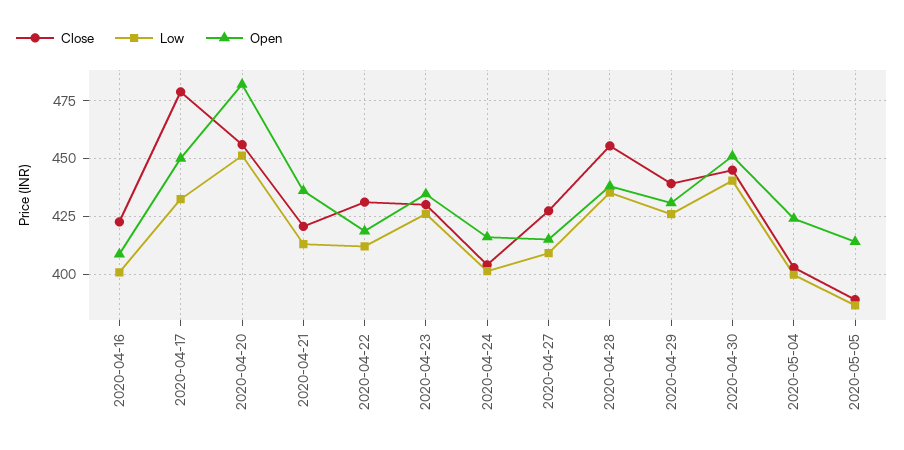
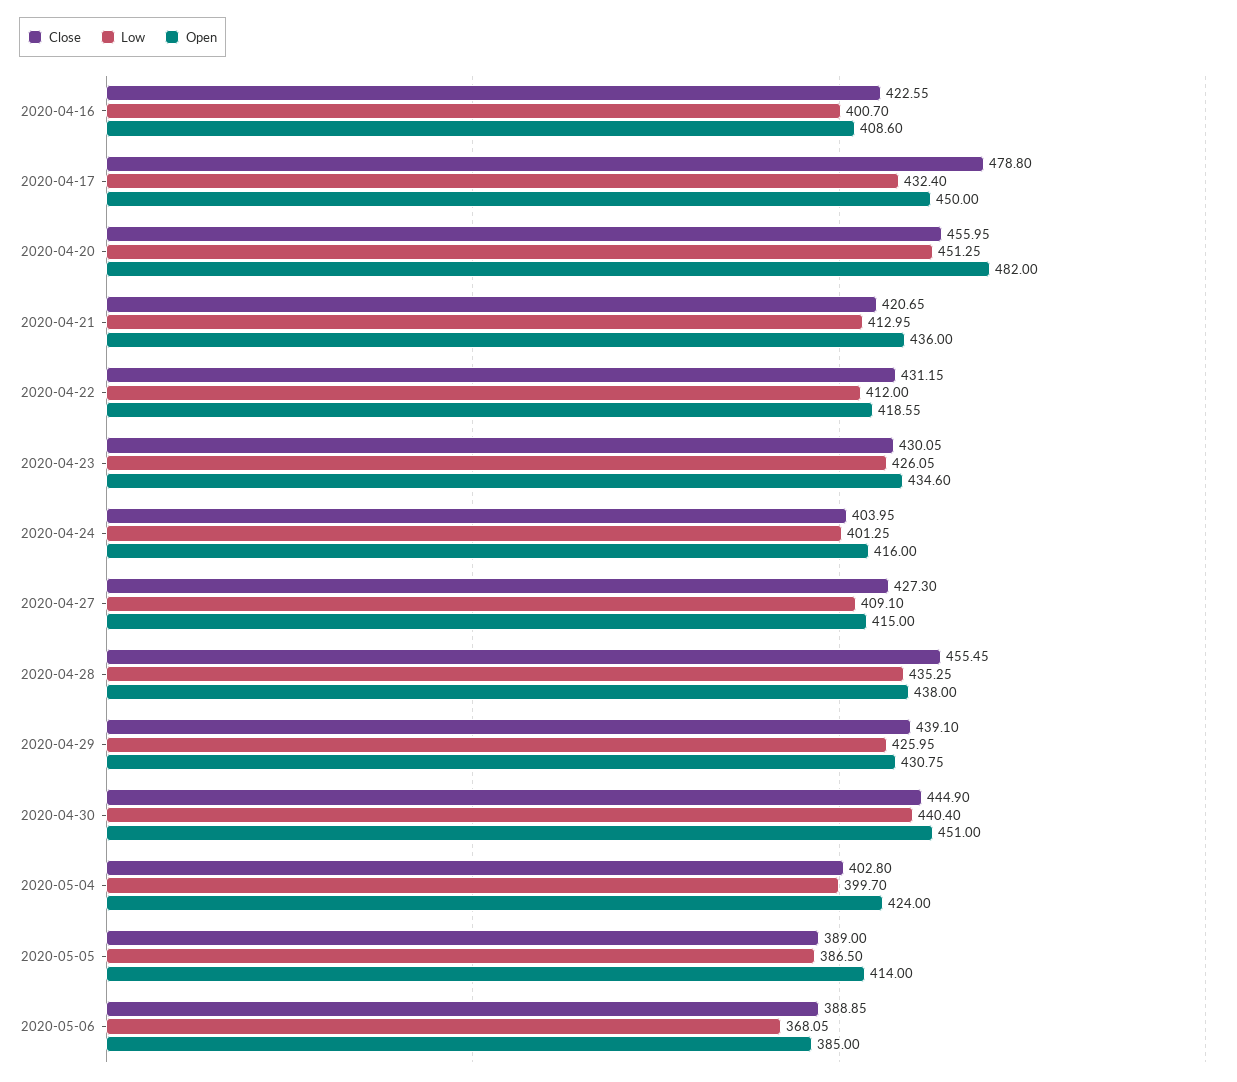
Close, 2020-05-06: none -> 388.85
Low, 2020-05-06: none -> 368.05
Open, 2020-05-06: none -> 385

